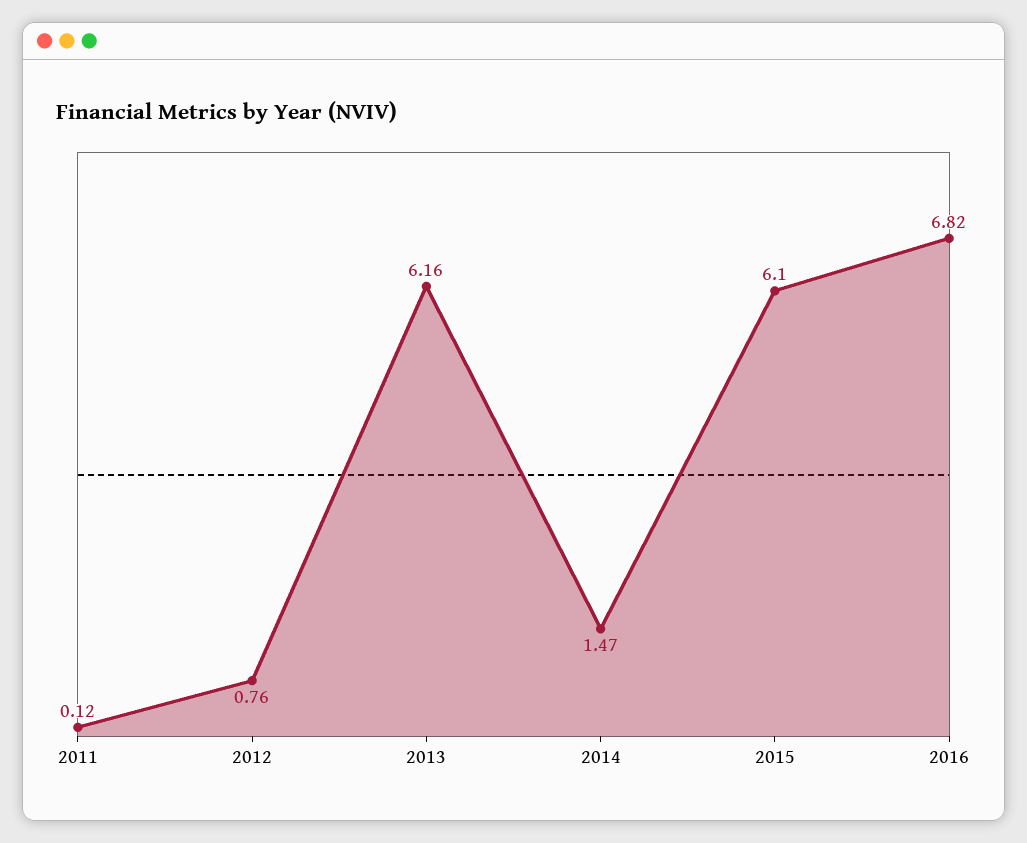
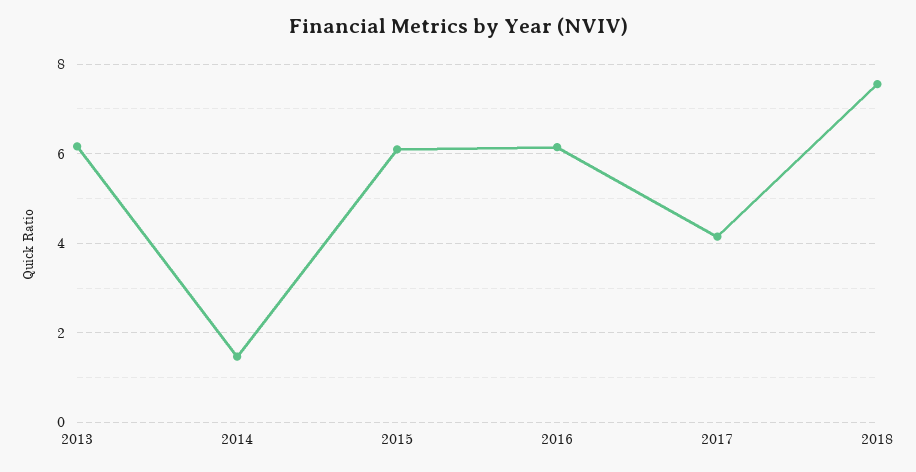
2011: 0.12 -> none
2012: 0.76 -> none
2016: 6.82 -> 6.2
2017: none -> 4.2
2018: none -> 7.6

